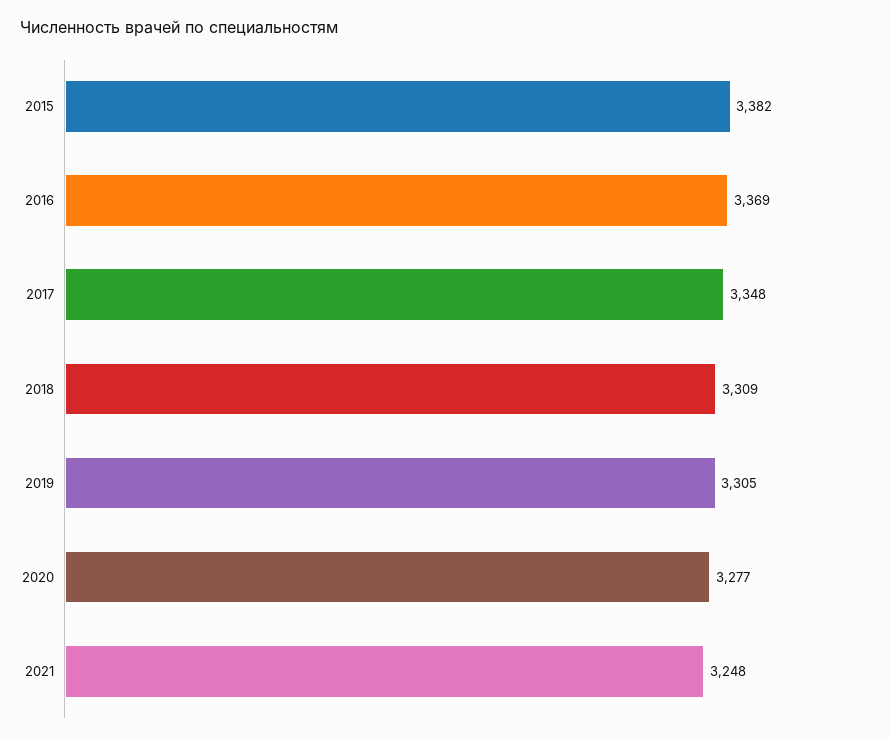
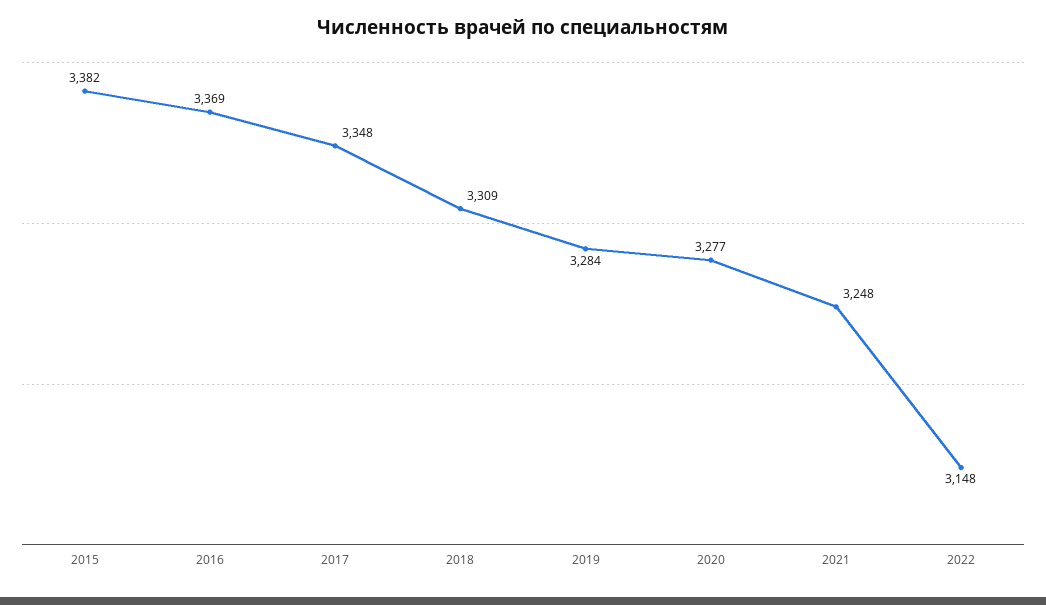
2019: 3305 -> 3284
2022: none -> 3148

